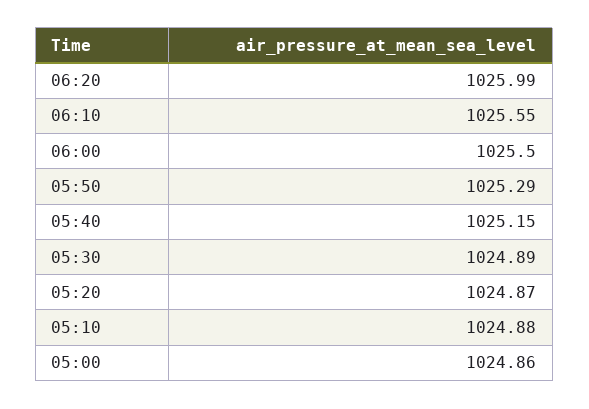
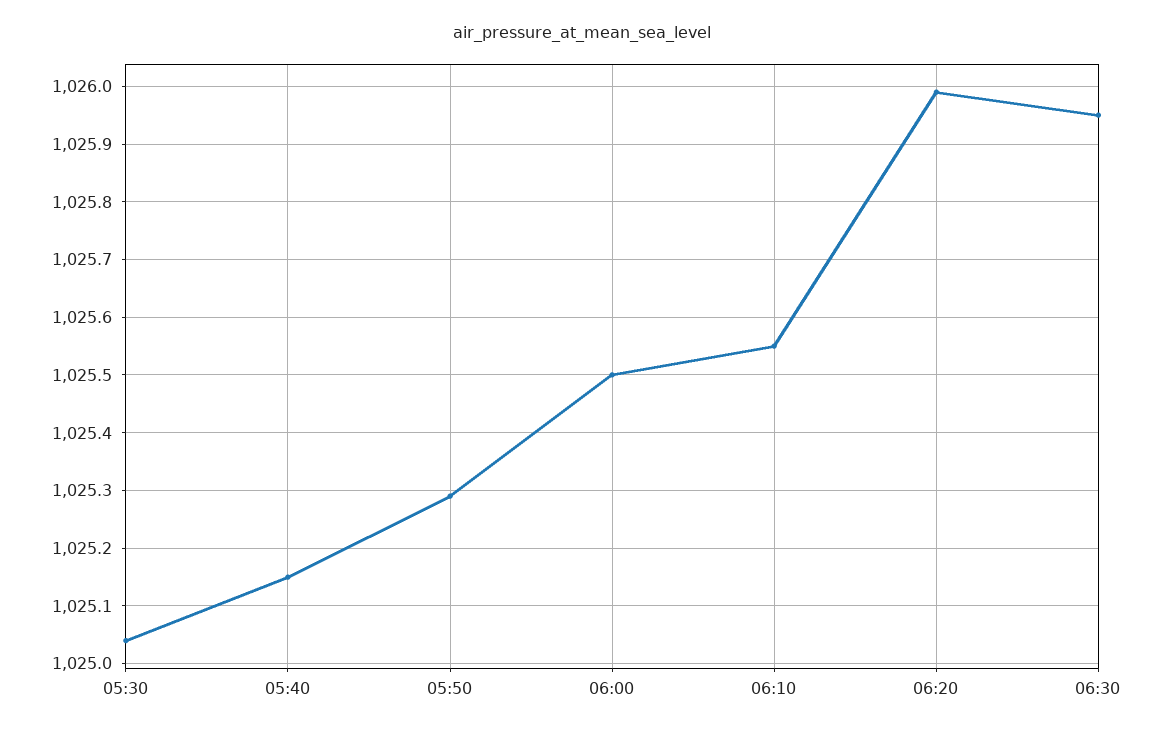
05:30: 1024.89 -> 1025.05
05:20: 1024.87 -> none
05:10: 1024.88 -> none
05:00: 1024.86 -> none
06:30: none -> 1025.95

